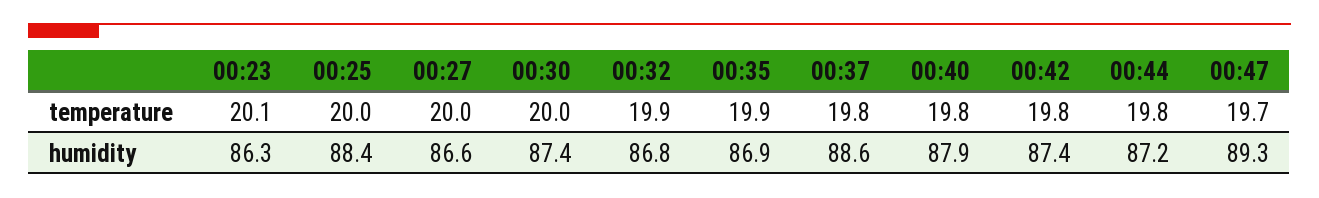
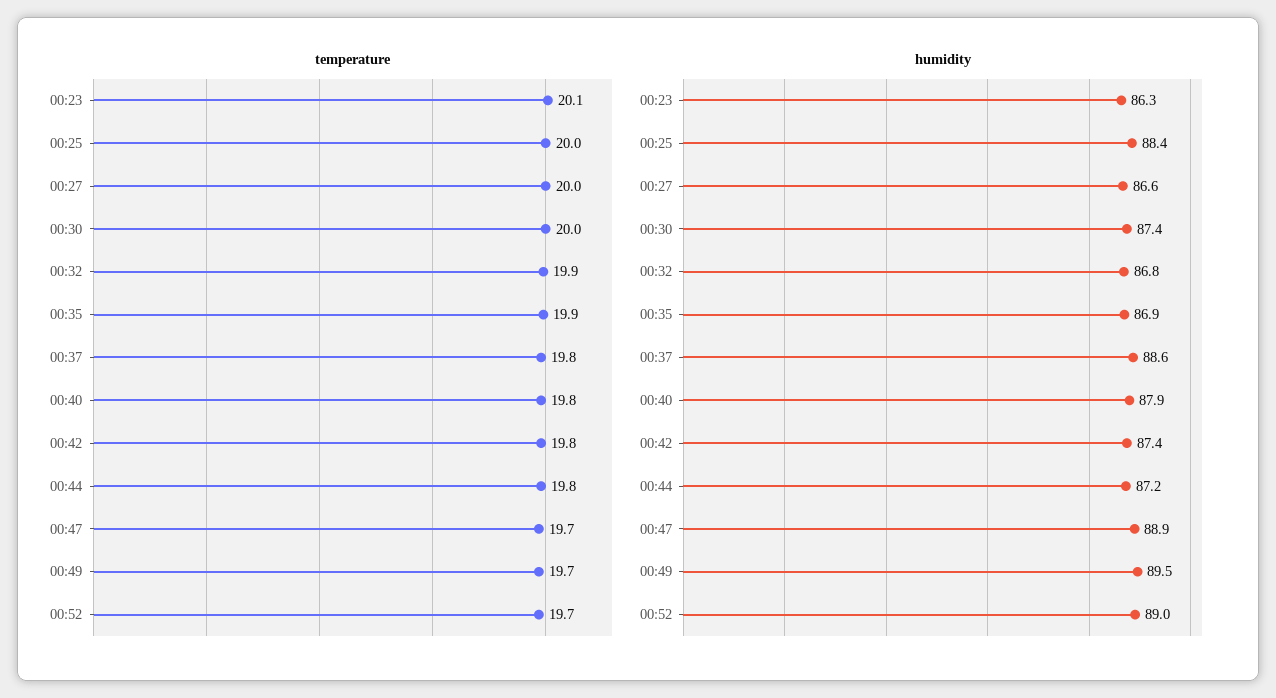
humidity, 00:47: 89.3 -> 88.9
temperature, 00:49: none -> 19.7
temperature, 00:52: none -> 19.7
humidity, 00:49: none -> 89.5
humidity, 00:52: none -> 89

